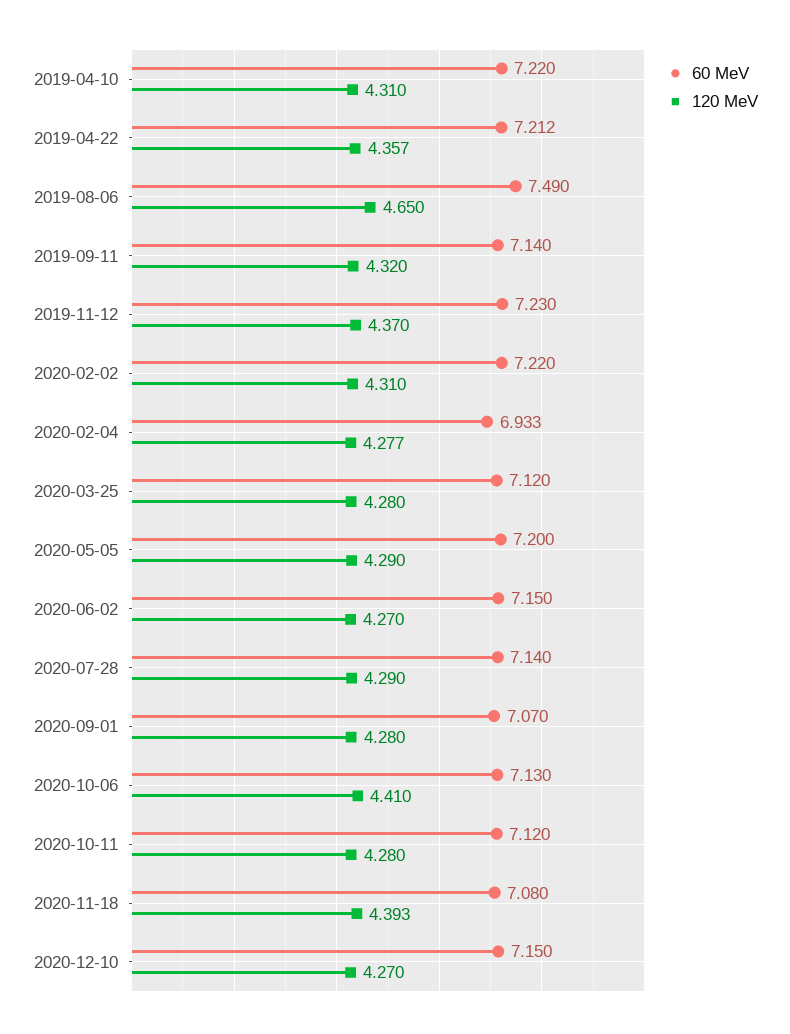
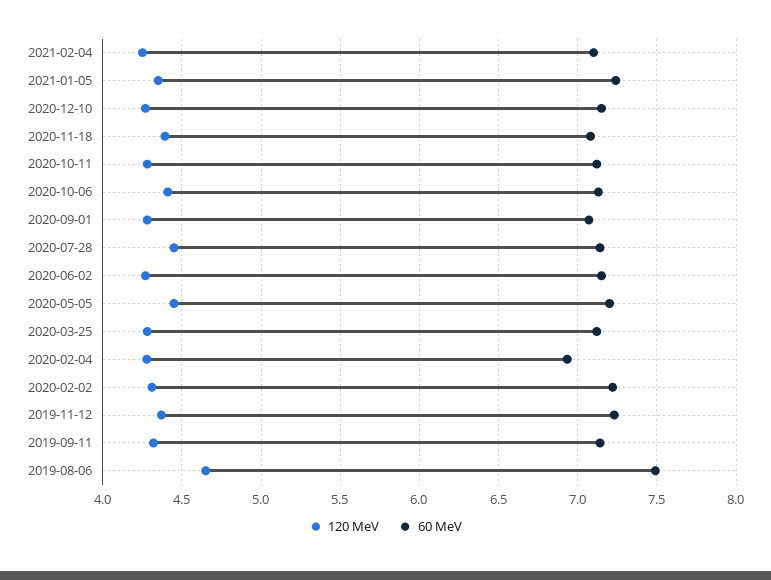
60 MeV, 2019-04-10: 7.22 -> none
120 MeV, 2019-04-10: 4.31 -> none
60 MeV, 2019-04-22: 7.212 -> none
120 MeV, 2019-04-22: 4.357 -> none
120 MeV, 2020-05-05: 4.29 -> 4.45
120 MeV, 2020-07-28: 4.29 -> 4.45
120 MeV, 2021-02-04: none -> 4.25
60 MeV, 2021-02-04: none -> 7.1
120 MeV, 2021-01-05: none -> 4.35
60 MeV, 2021-01-05: none -> 7.25

